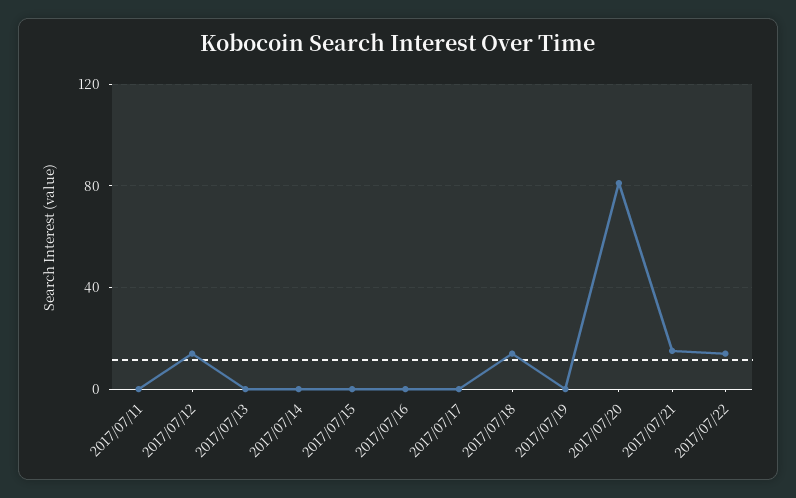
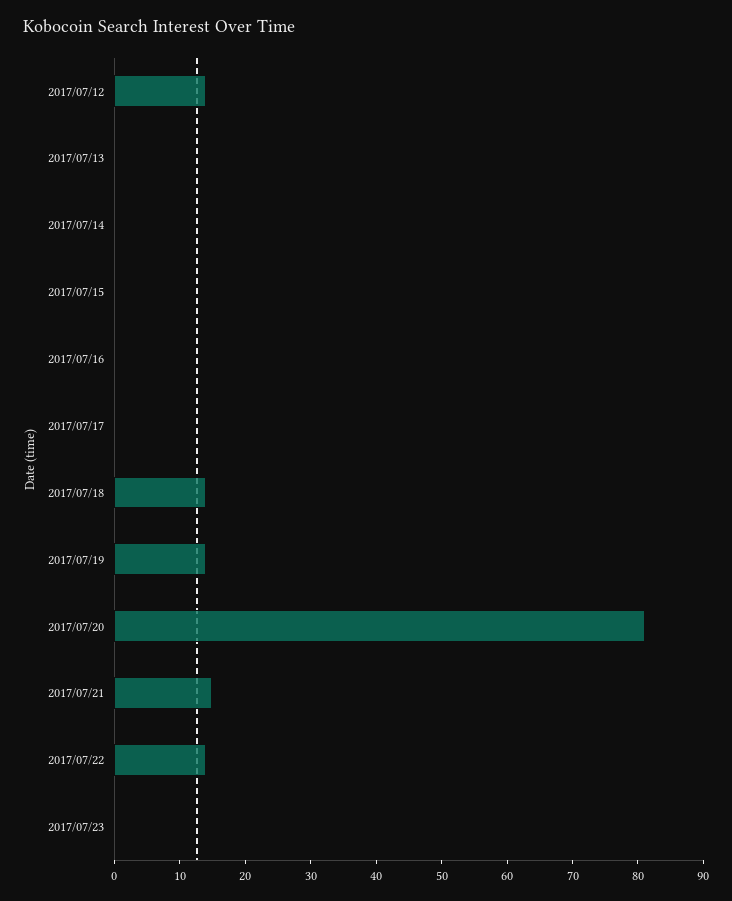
2017/07/11: 0 -> none
2017/07/19: 0 -> 15
2017/07/23: none -> 0

